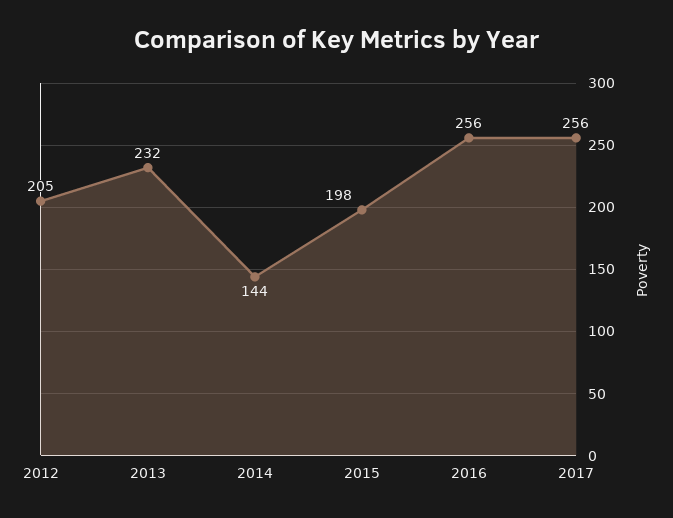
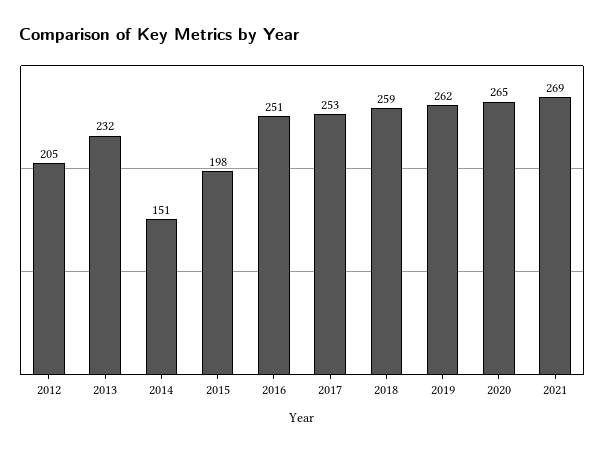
2014: 144 -> 151
2016: 256 -> 251
2017: 256 -> 253
2018: none -> 259
2019: none -> 262
2020: none -> 265
2021: none -> 269

